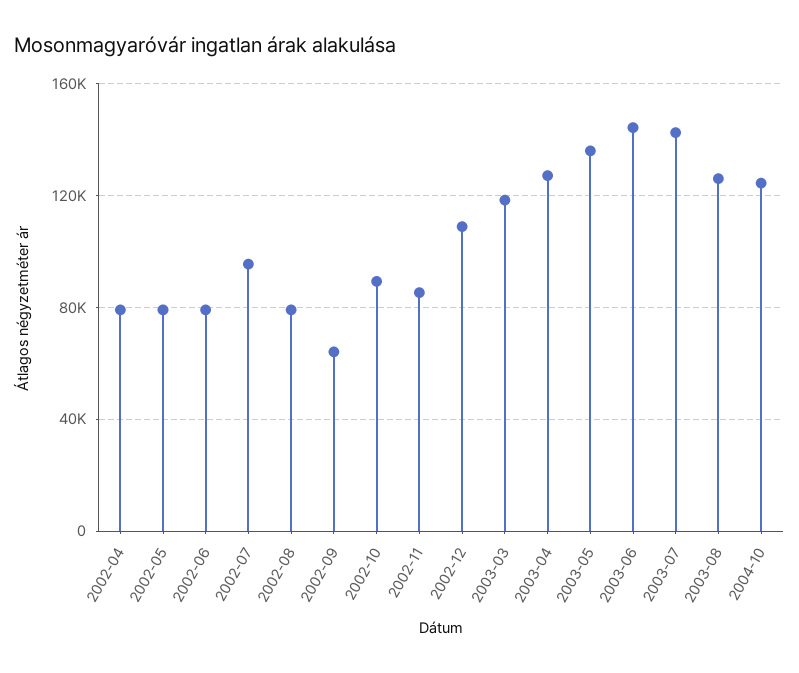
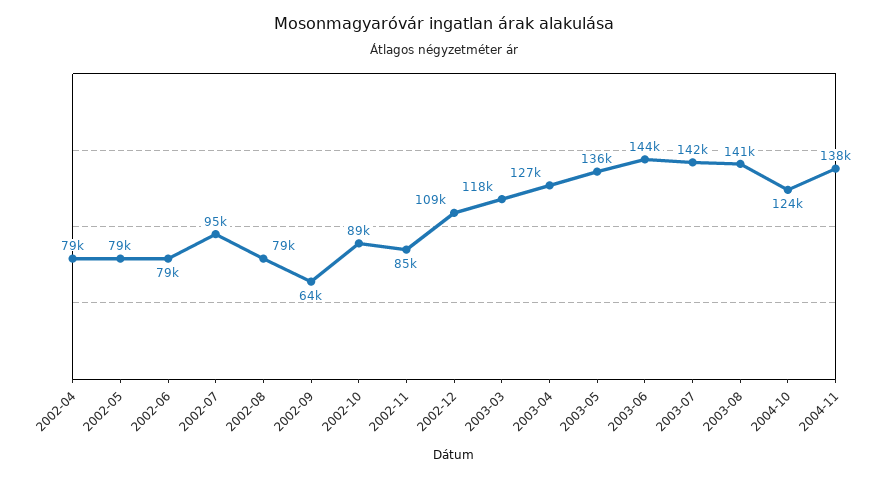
2003-08: 125000 -> 141000
2004-11: none -> 138000

